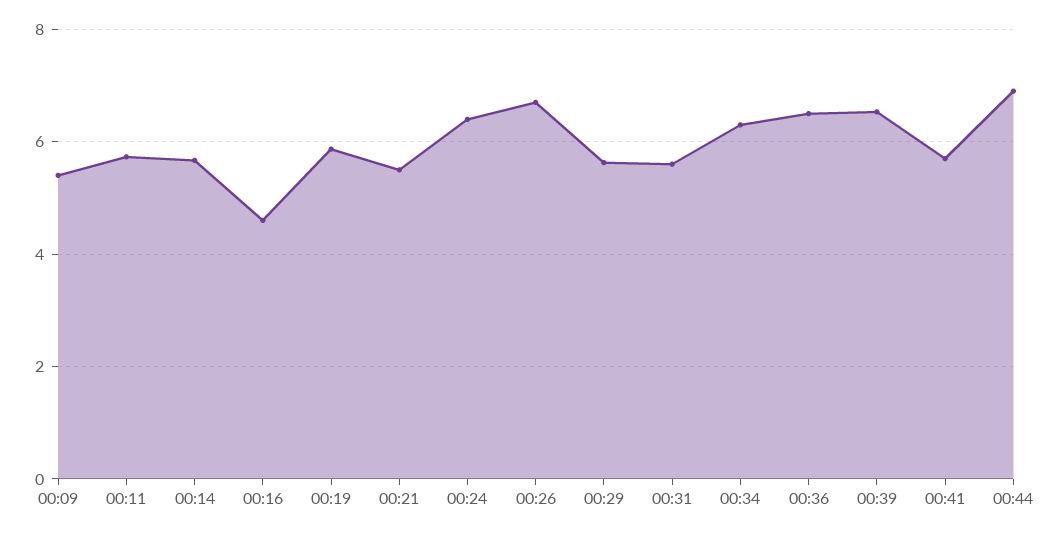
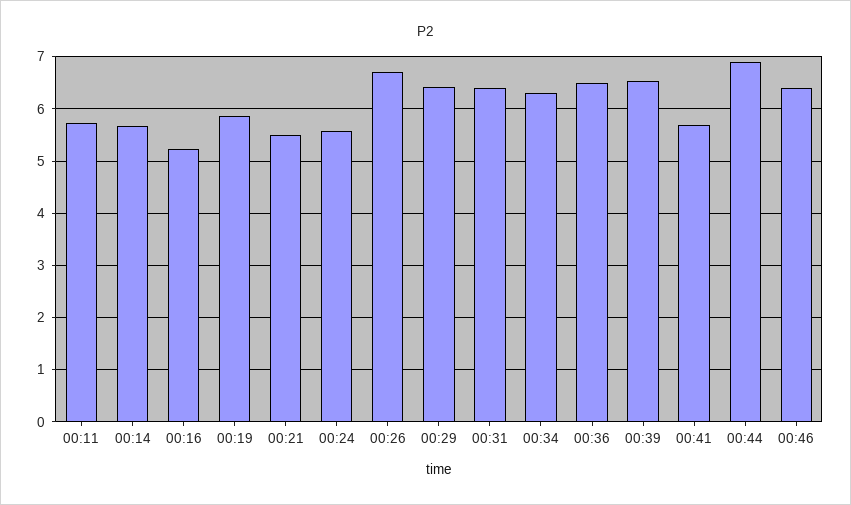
00:09: 5.4 -> none
00:16: 4.6 -> 5.2
00:24: 6.4 -> 5.6
00:29: 5.6 -> 6.4
00:31: 5.6 -> 6.4
00:46: none -> 6.4

